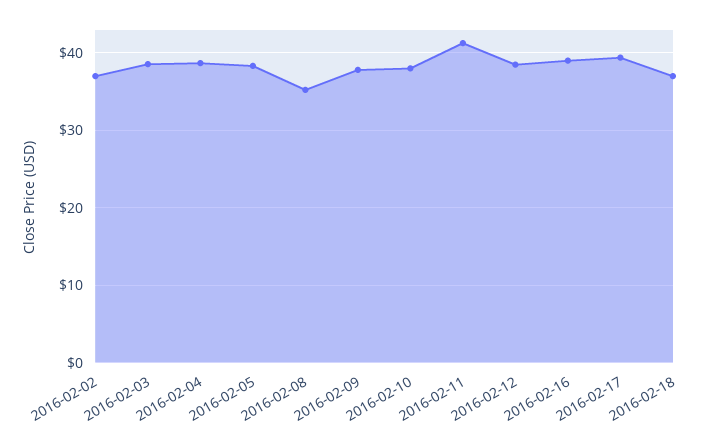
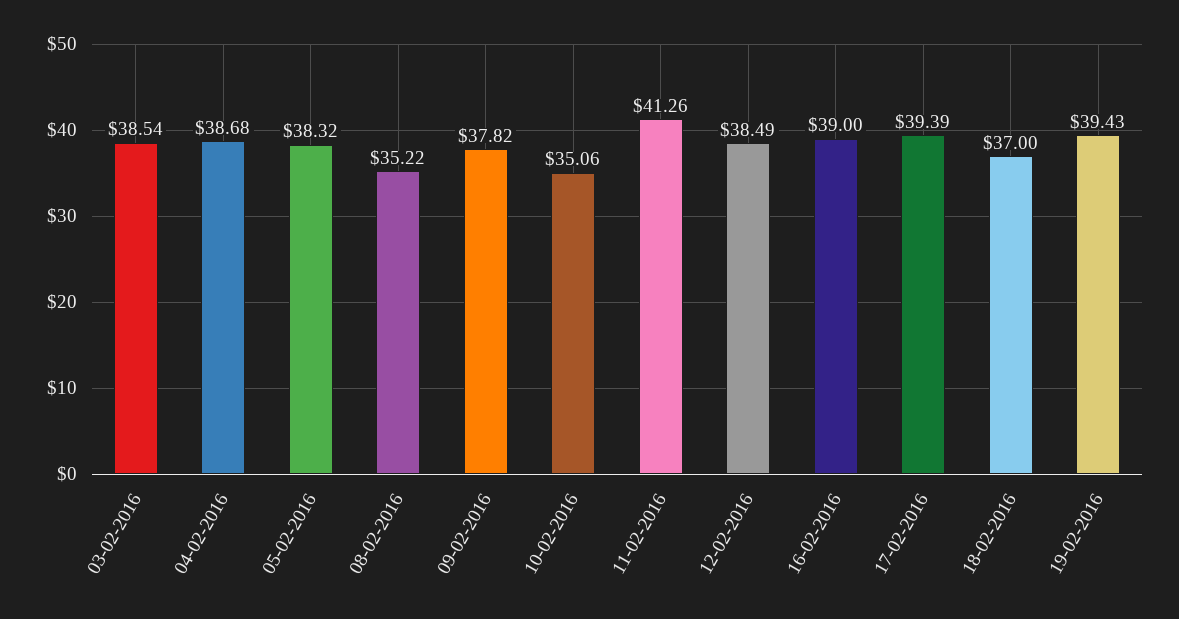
2016-02-02: 37 -> none
2016-02-10: 38 -> 35.06
19-02-2016: none -> 39.43

